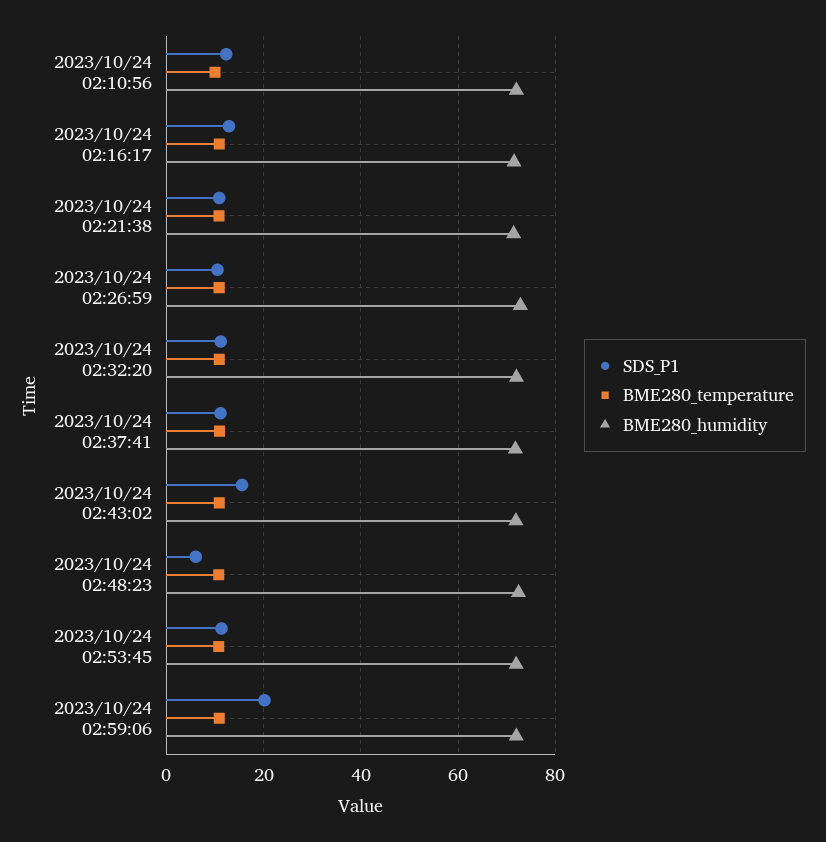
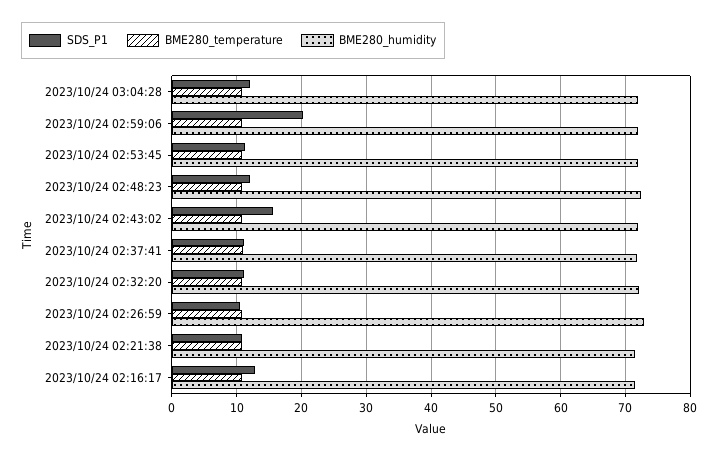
SDS_P1, 2023/10/24 02:10:56: 12 -> none
BME280_temperature, 2023/10/24 02:10:56: 10 -> none
BME280_humidity, 2023/10/24 02:10:56: 72 -> none
SDS_P1, 2023/10/24 02:48:23: 6 -> 12
SDS_P1, 2023/10/24 03:04:28: none -> 12
BME280_temperature, 2023/10/24 03:04:28: none -> 11
BME280_humidity, 2023/10/24 03:04:28: none -> 72

